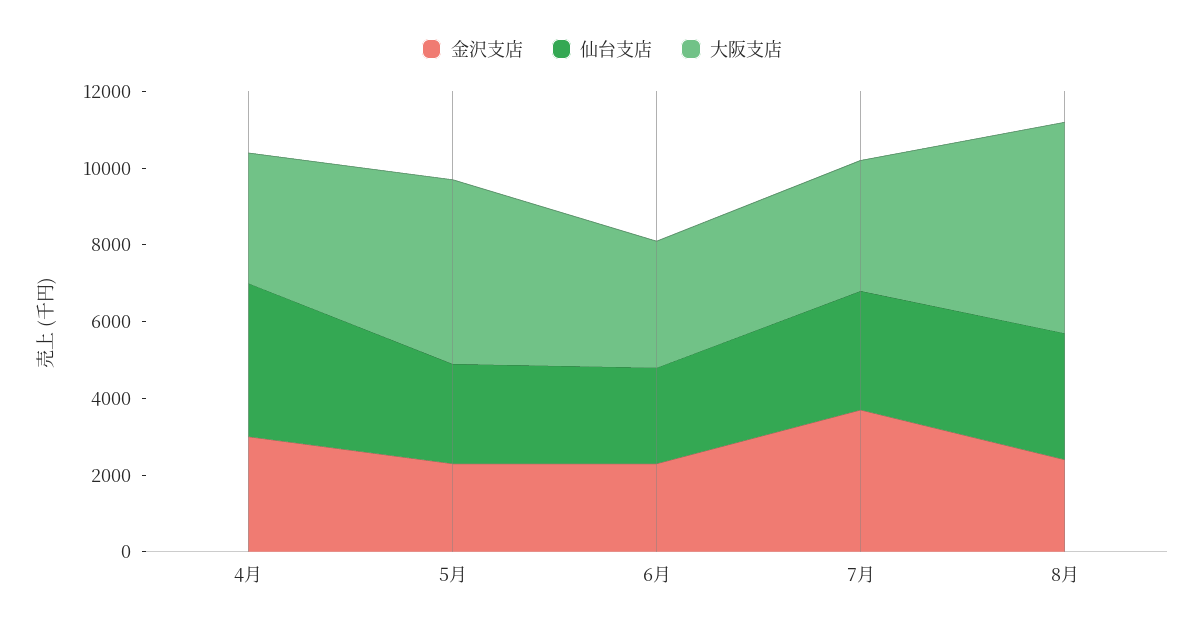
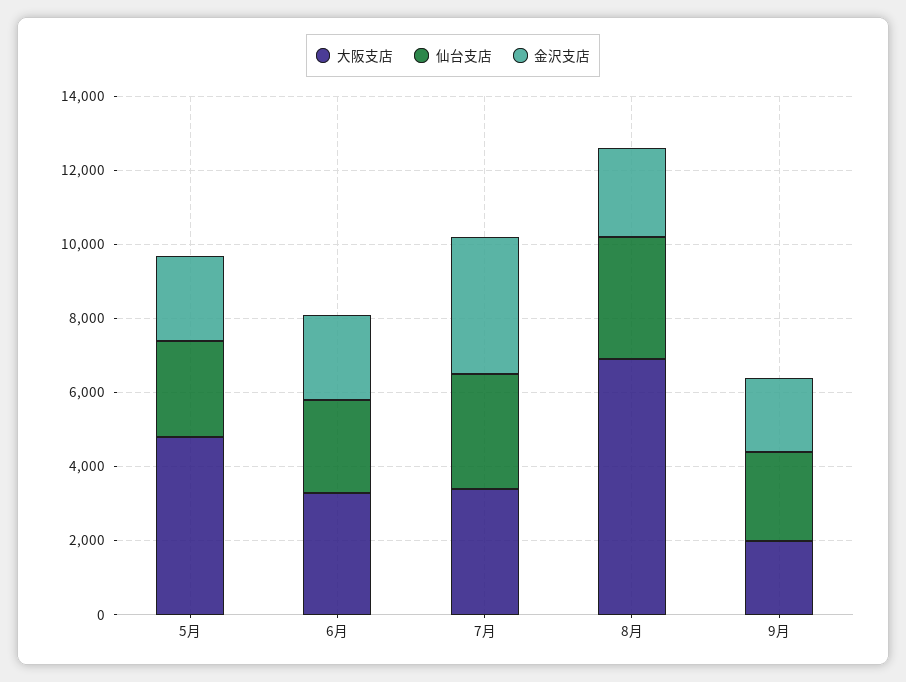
金沢支店, 4月: 3000 -> none
仙台支店, 4月: 4000 -> none
大阪支店, 4月: 3500 -> none
大阪支店, 8月: 5500 -> 7000
大阪支店, 9月: none -> 2000
仙台支店, 9月: none -> 2500
金沢支店, 9月: none -> 2000

